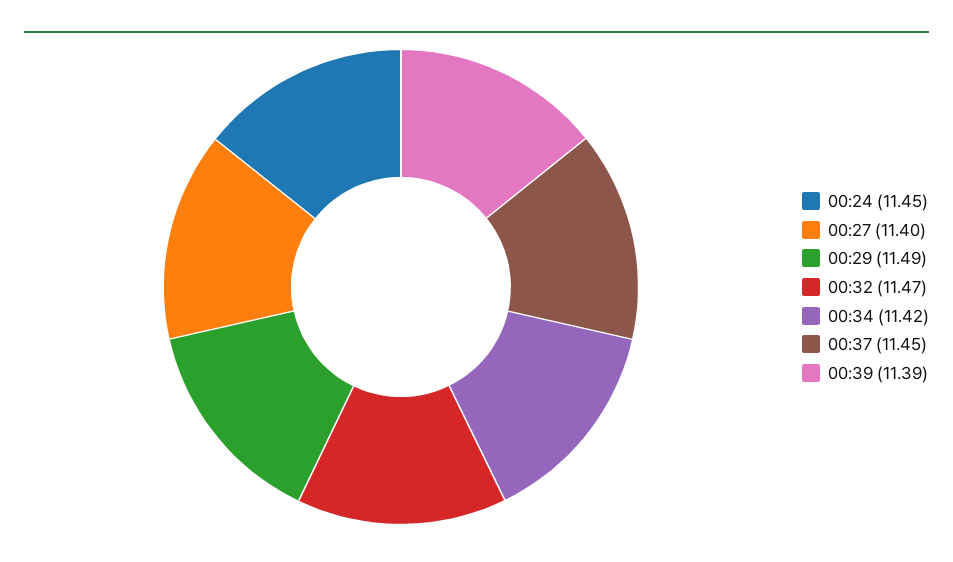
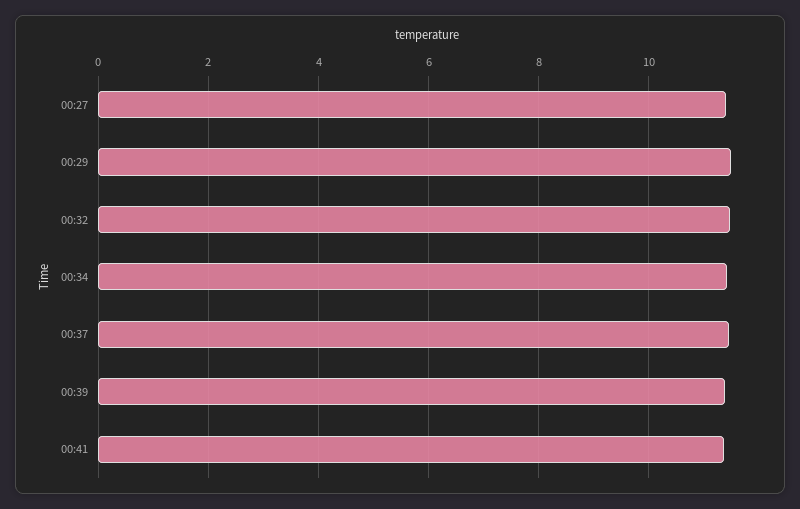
00:24: 11.45 -> none
00:41: none -> 11.4

